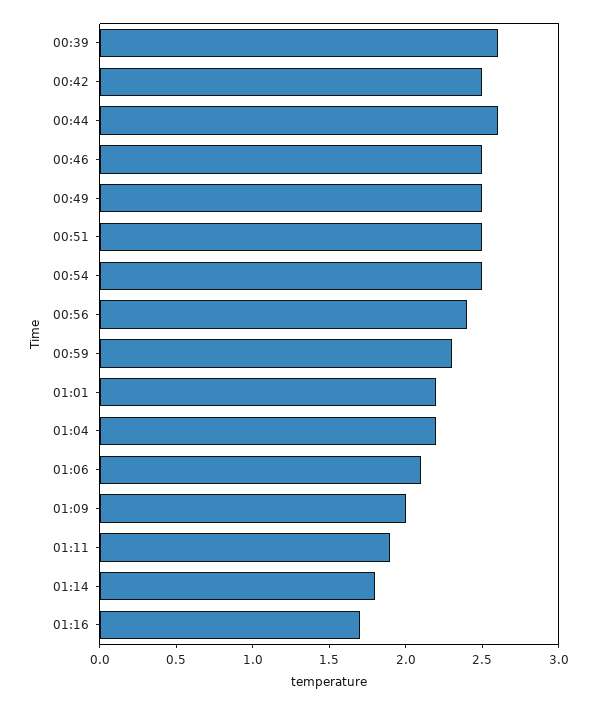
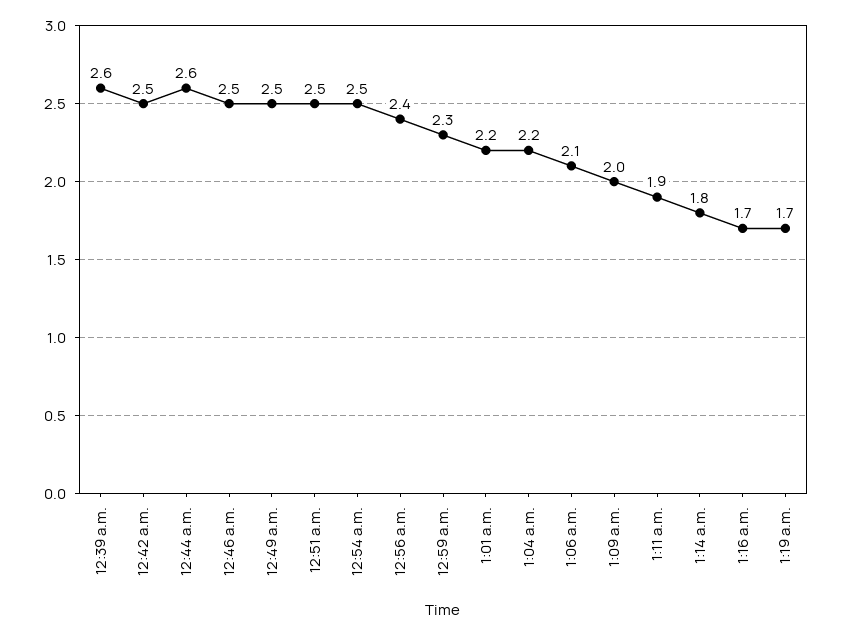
1:19 a.m.: none -> 1.7

